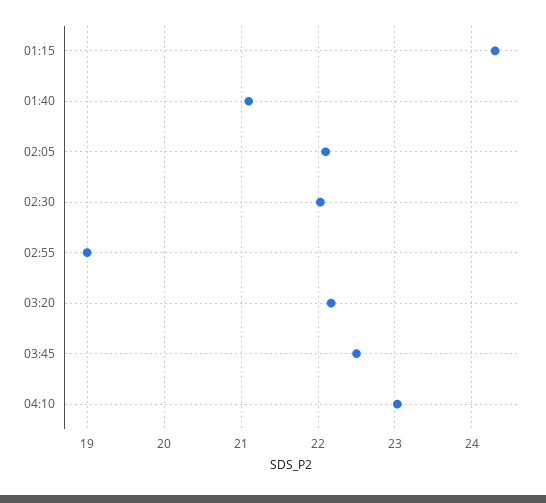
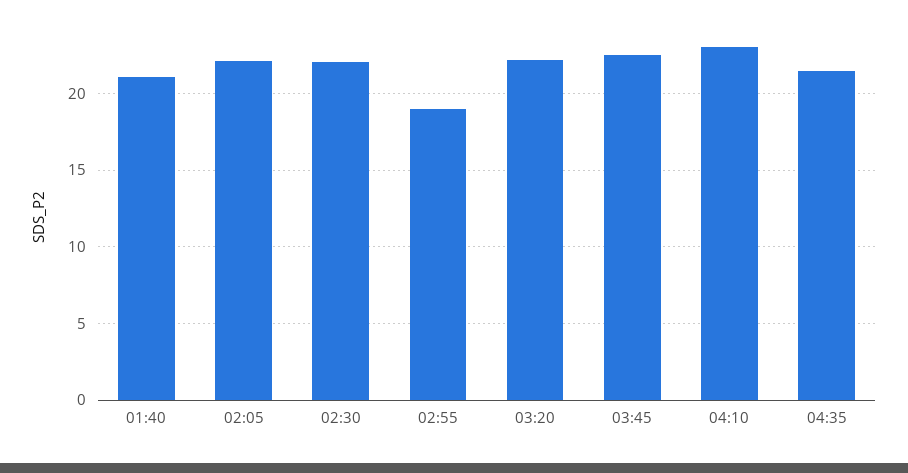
01:15: 24.3 -> none
04:35: none -> 21.5

